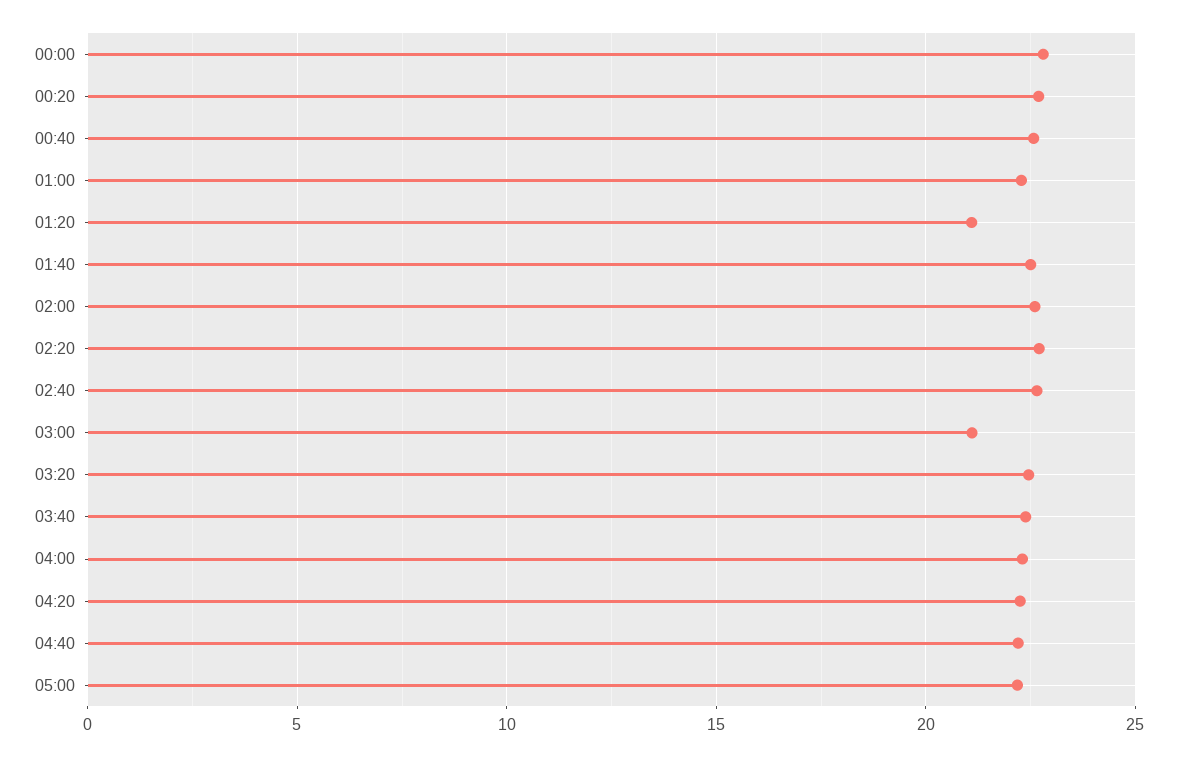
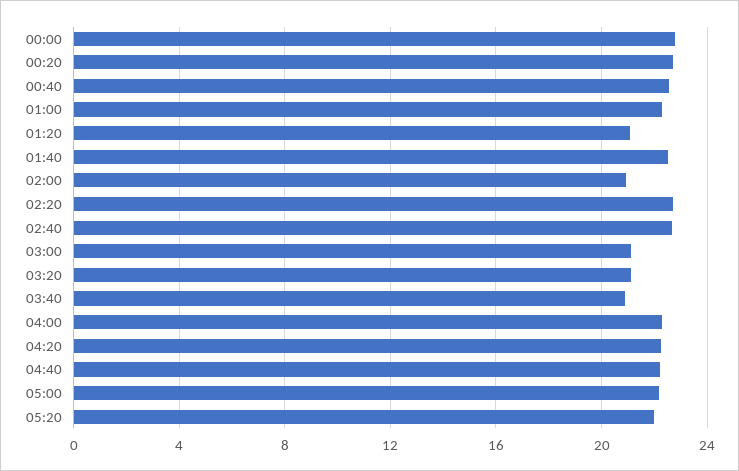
02:00: 22.5 -> 21
03:20: 22.5 -> 21
03:40: 22.5 -> 21
05:20: none -> 22

